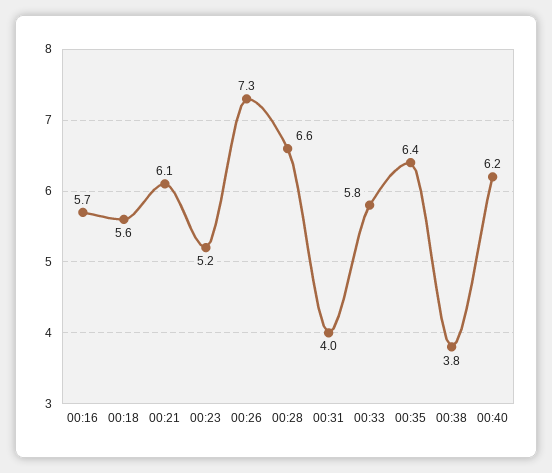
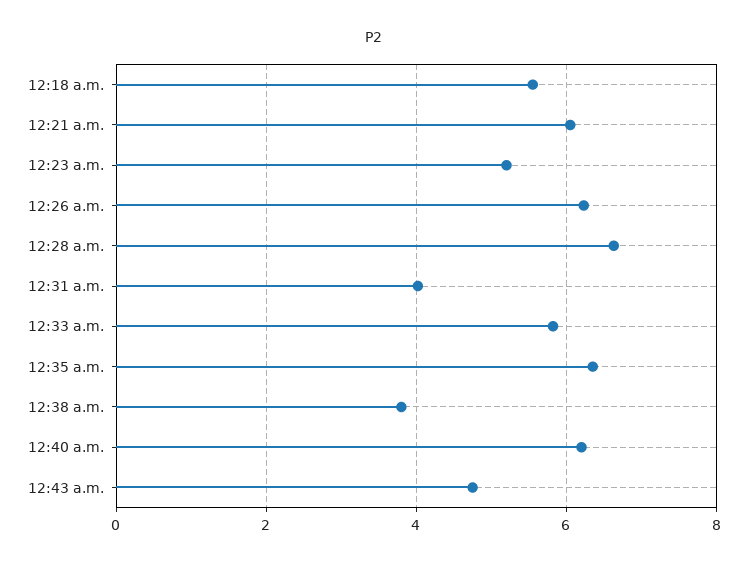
00:16: 5.7 -> none
00:26: 7.3 -> 6.2
12:43 a.m.: none -> 4.8

